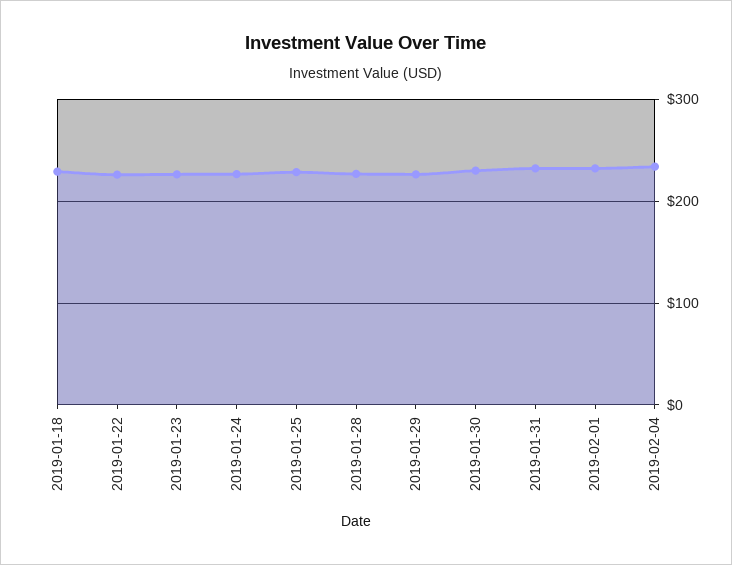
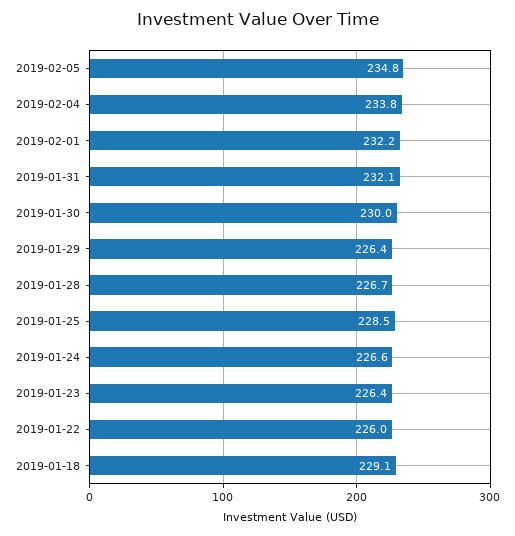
2019-02-05: none -> 234.8

